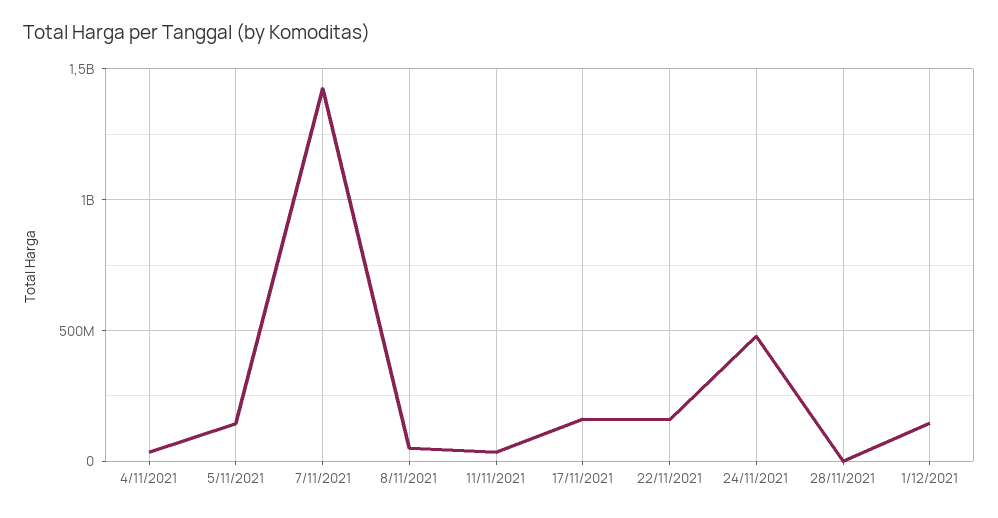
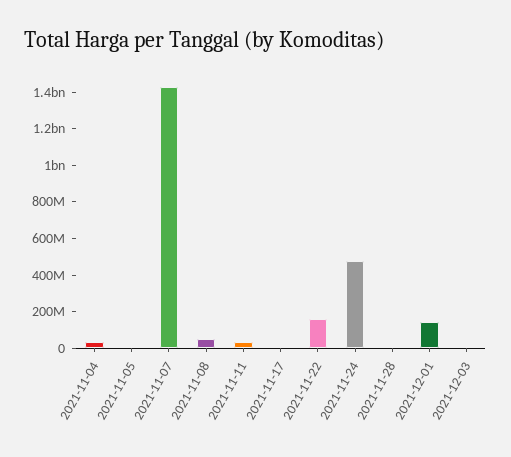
5/11/2021: 150000000 -> 0
17/11/2021: 150000000 -> 0
2021-12-03: none -> 0

